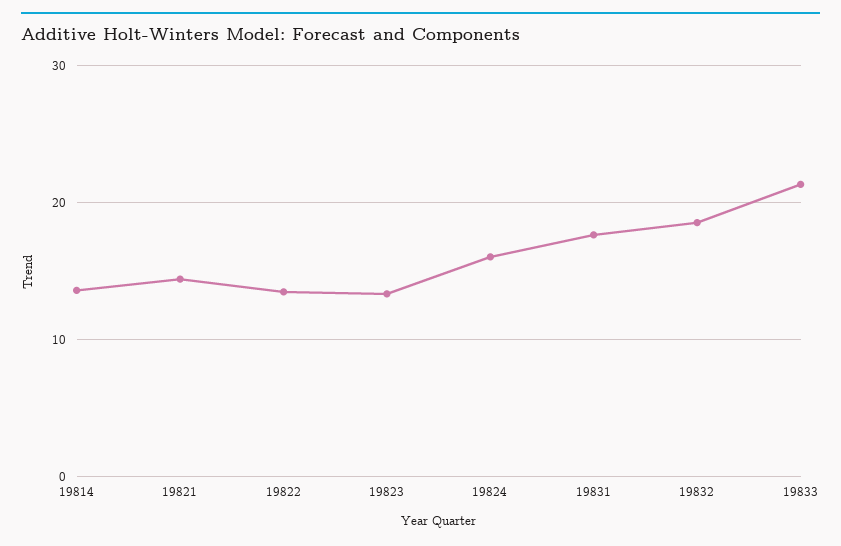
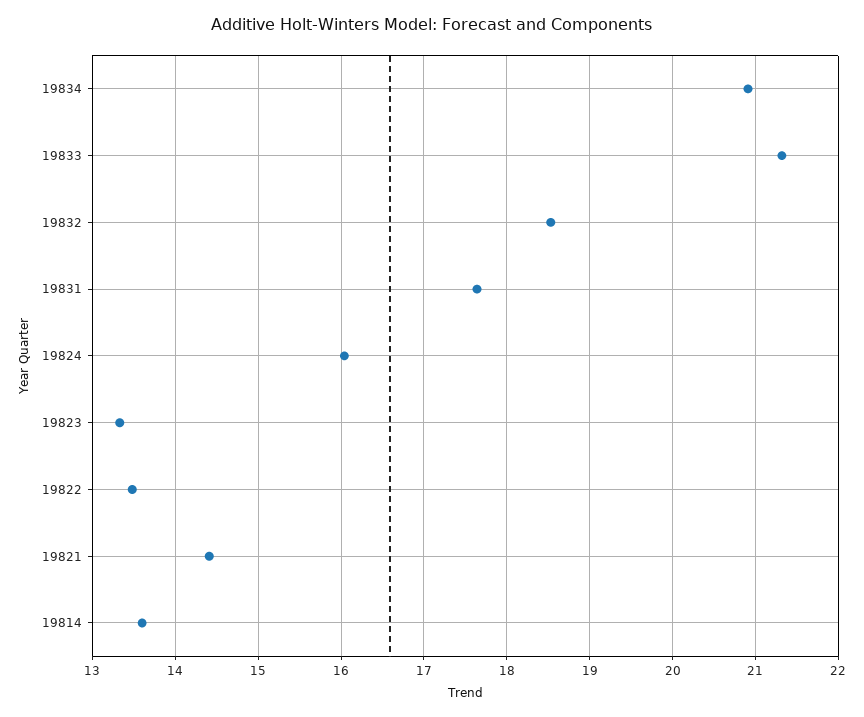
19834: none -> 20.9

